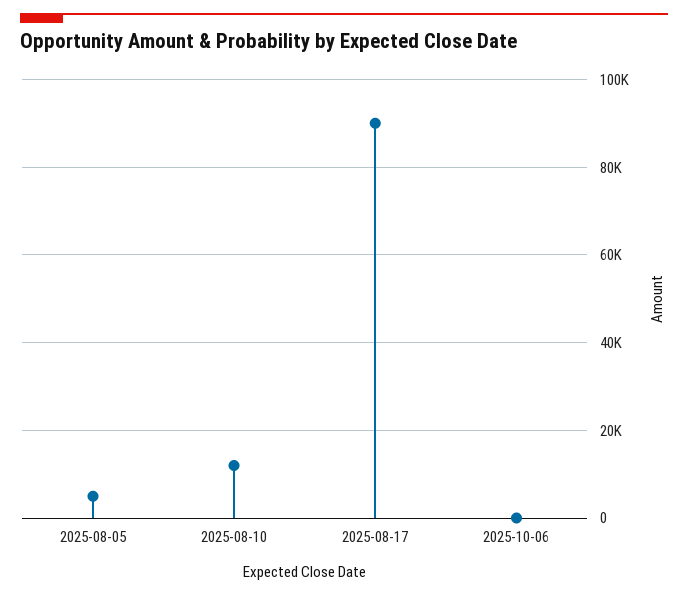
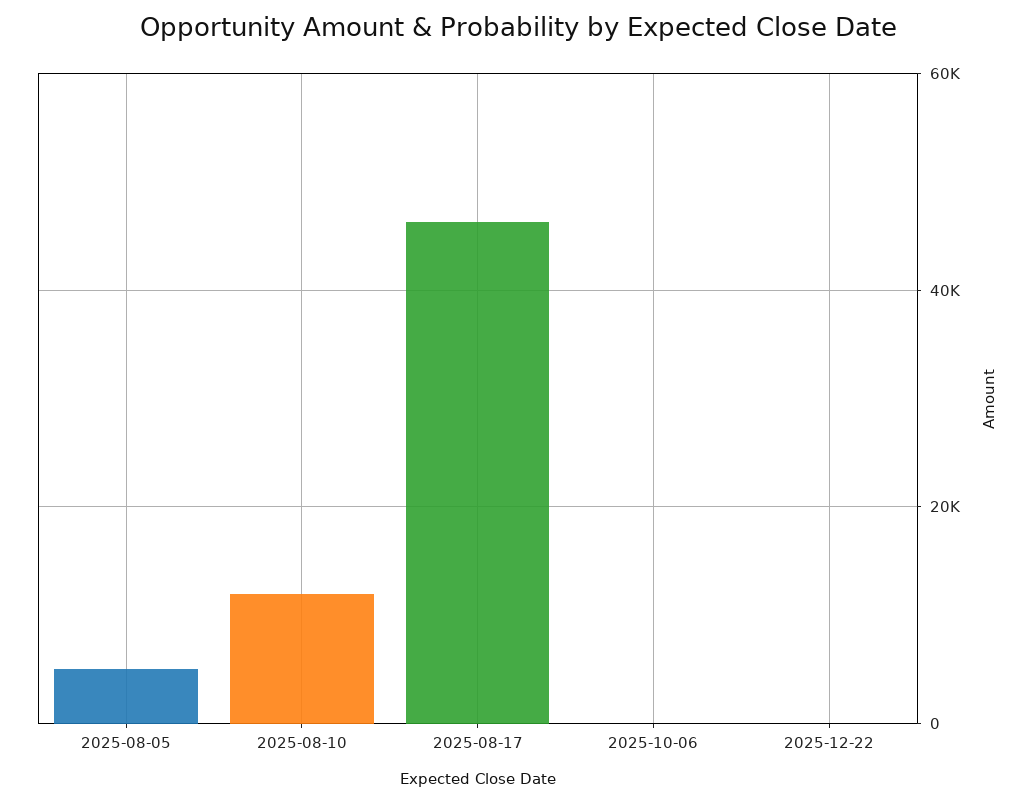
2025-08-17: 90000 -> 46000
2025-12-22: none -> 0

